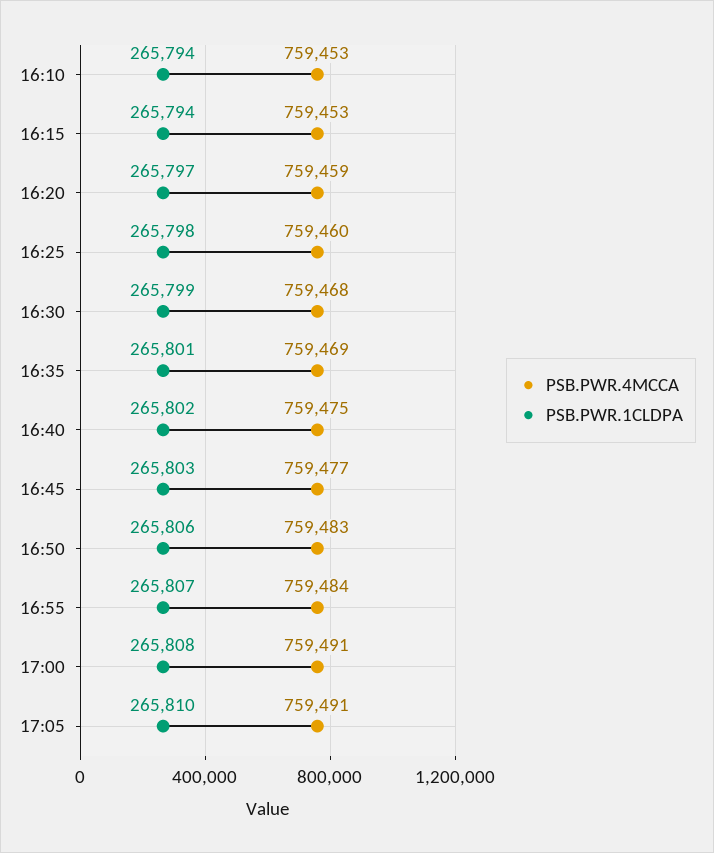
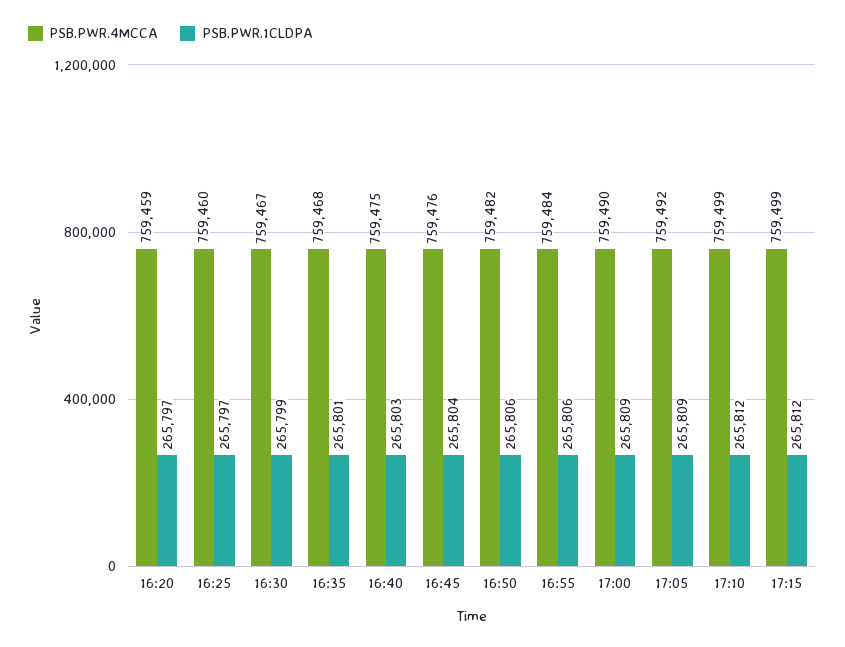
PSB.PWR.4MCCA, 16:10: 759453 -> none
PSB.PWR.1CLDPA, 16:10: 265794 -> none
PSB.PWR.4MCCA, 16:15: 759453 -> none
PSB.PWR.1CLDPA, 16:15: 265794 -> none
PSB.PWR.1CLDPA, 16:25: 265798 -> 265797
PSB.PWR.4MCCA, 16:30: 759468 -> 759467
PSB.PWR.4MCCA, 16:35: 759469 -> 759468
PSB.PWR.1CLDPA, 16:40: 265802 -> 265803
PSB.PWR.4MCCA, 16:45: 759477 -> 759476
PSB.PWR.1CLDPA, 16:45: 265803 -> 265804
PSB.PWR.4MCCA, 16:50: 759483 -> 759482
PSB.PWR.1CLDPA, 16:55: 265807 -> 265806
PSB.PWR.4MCCA, 17:00: 759491 -> 759490
PSB.PWR.1CLDPA, 17:00: 265808 -> 265809
PSB.PWR.4MCCA, 17:05: 759491 -> 759492
PSB.PWR.1CLDPA, 17:05: 265810 -> 265809
PSB.PWR.4MCCA, 17:10: none -> 759499
PSB.PWR.1CLDPA, 17:10: none -> 265812
PSB.PWR.4MCCA, 17:15: none -> 759499
PSB.PWR.1CLDPA, 17:15: none -> 265812

